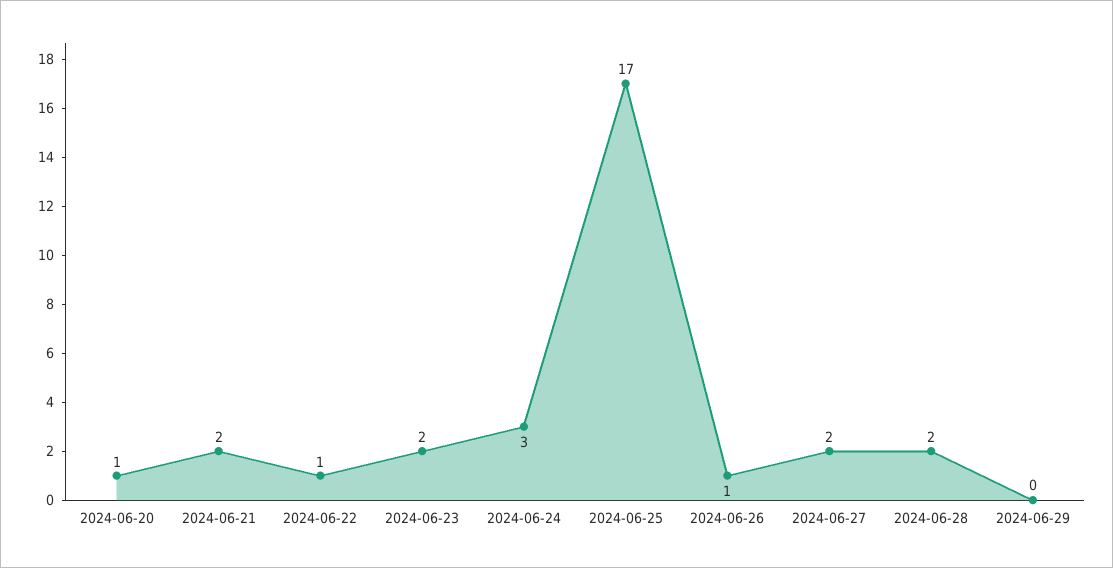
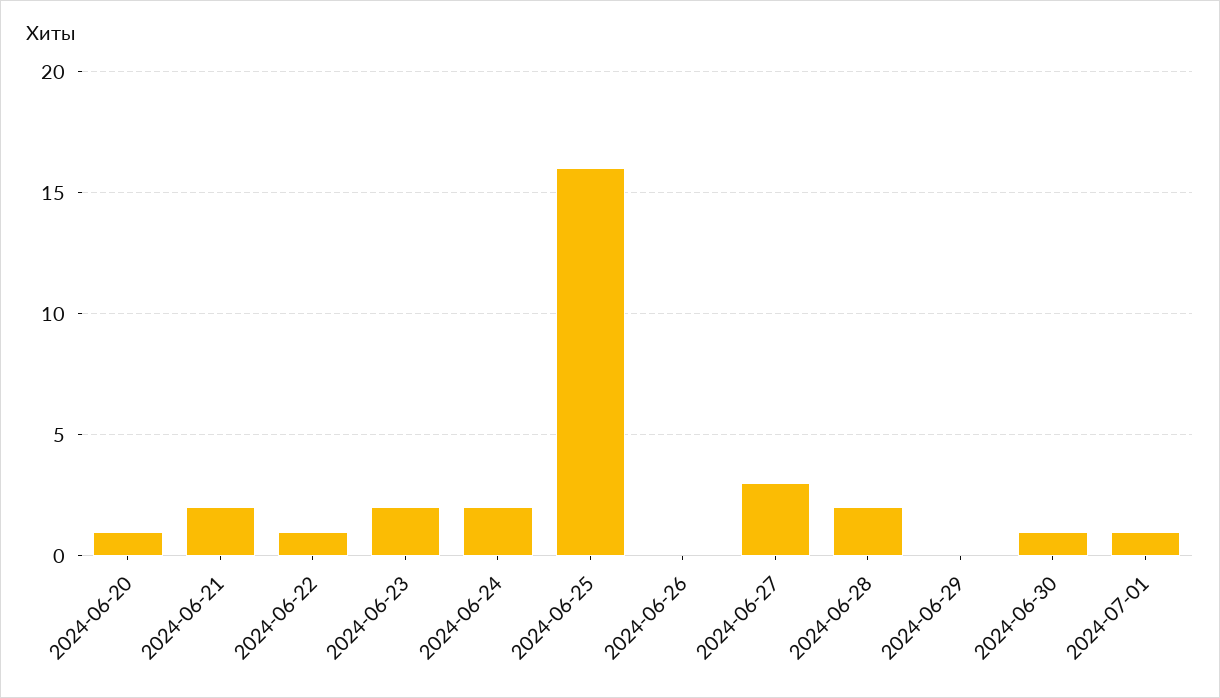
2024-06-24: 3 -> 2
2024-06-25: 17 -> 16
2024-06-26: 1 -> 0
2024-06-27: 2 -> 3
2024-06-30: none -> 1
2024-07-01: none -> 1

